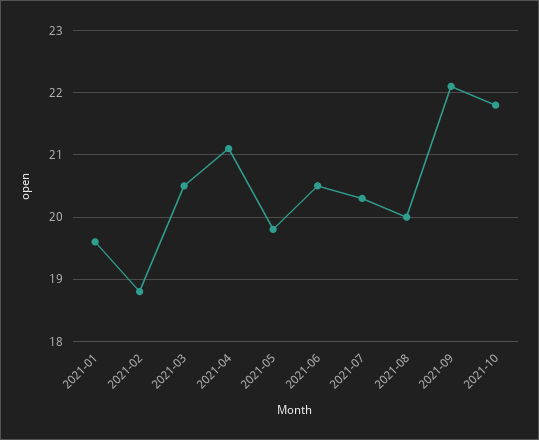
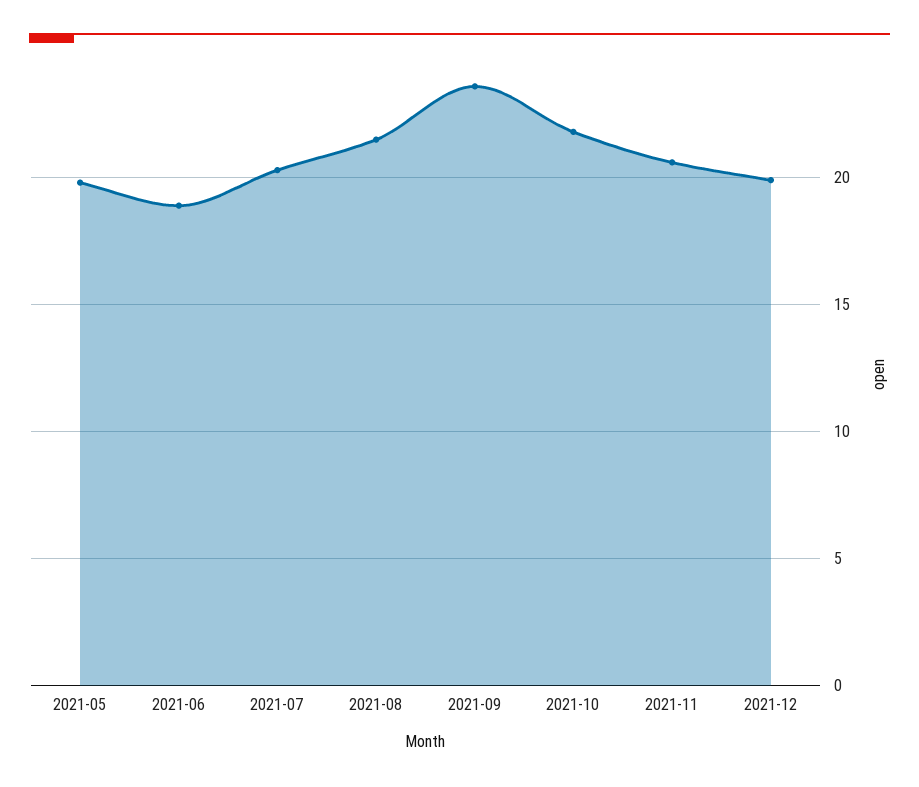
2021-01: 19.6 -> none
2021-02: 18.8 -> none
2021-03: 20.5 -> none
2021-04: 21.1 -> none
2021-06: 20.5 -> 19
2021-08: 20 -> 21.5
2021-09: 22.1 -> 23.5
2021-11: none -> 20.5
2021-12: none -> 20

